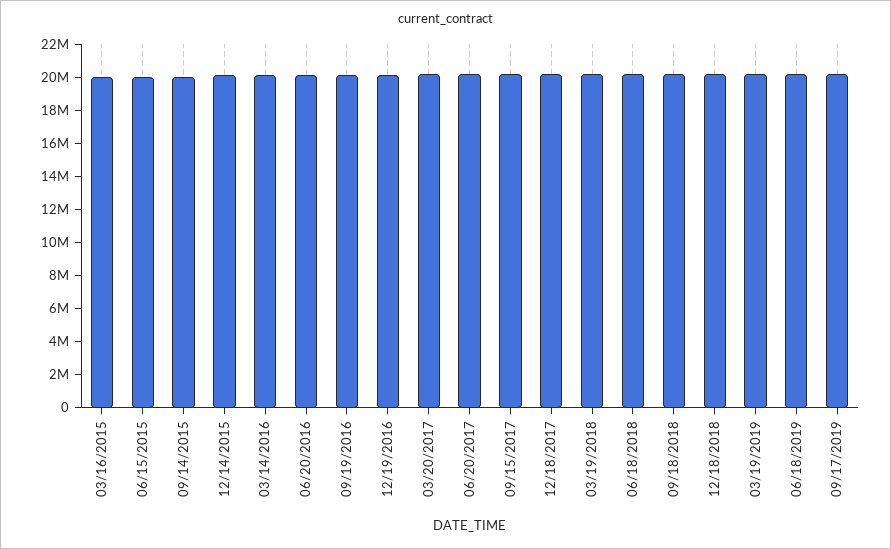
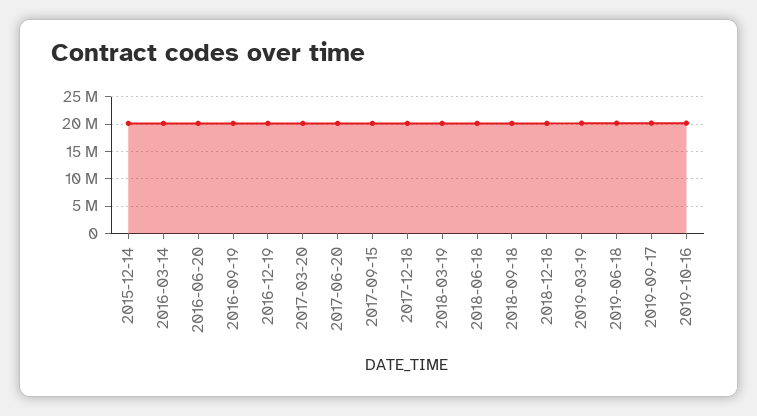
03/16/2015: 20000000 -> none
06/15/2015: 20000000 -> none
09/14/2015: 20000000 -> none
2019-10-16: none -> 20000000

